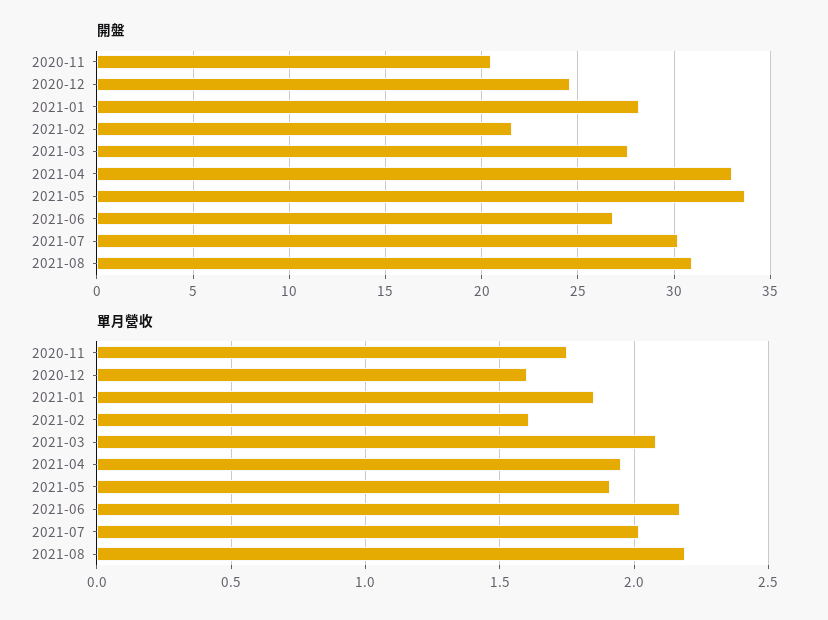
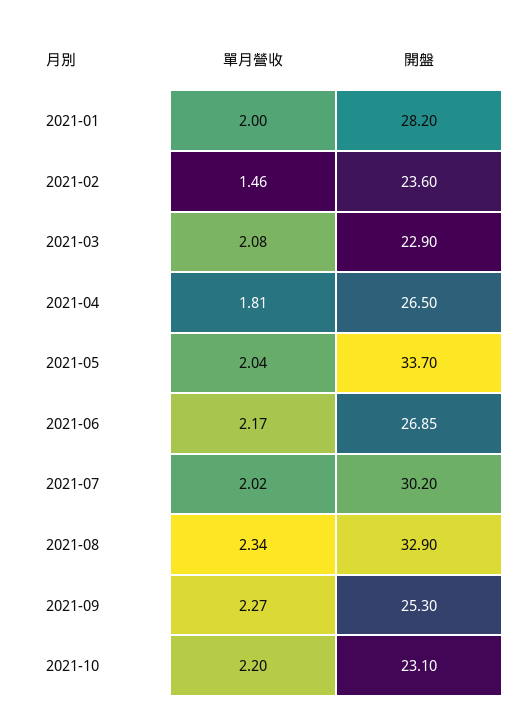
開盤, 2020-11: 20.5 -> none
開盤, 2020-12: 24.5 -> none
開盤, 2021-02: 21.5 -> 23.6
開盤, 2021-03: 27.5 -> 22.9
開盤, 2021-04: 33 -> 26.5
開盤, 2021-08: 31 -> 32.9
單月營收, 2020-11: 1.75 -> none
單月營收, 2020-12: 1.6 -> none
單月營收, 2021-01: 1.85 -> 2
單月營收, 2021-02: 1.6 -> 1.46
單月營收, 2021-04: 1.95 -> 1.81
單月營收, 2021-05: 1.9 -> 2.04
單月營收, 2021-08: 2.2 -> 2.34
單月營收, 2021-09: none -> 2.27
開盤, 2021-09: none -> 25.3
單月營收, 2021-10: none -> 2.2
開盤, 2021-10: none -> 23.1

